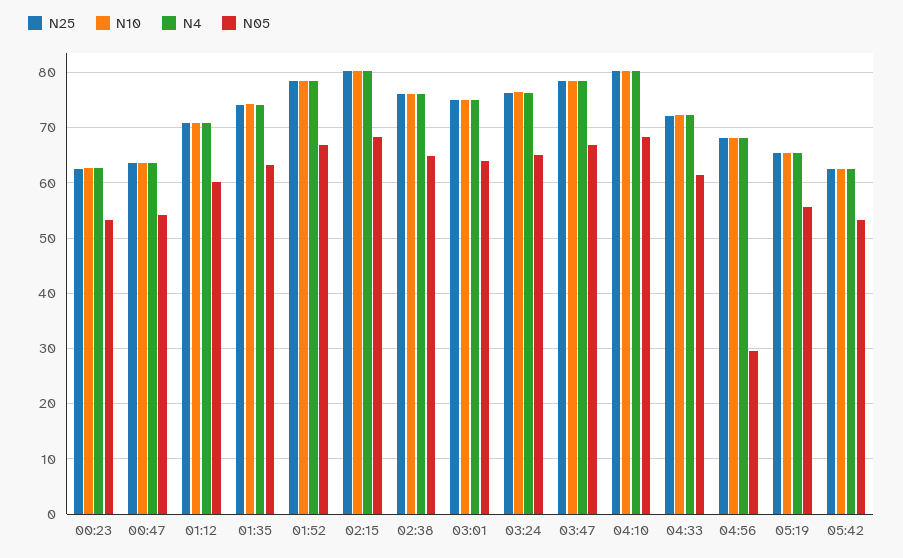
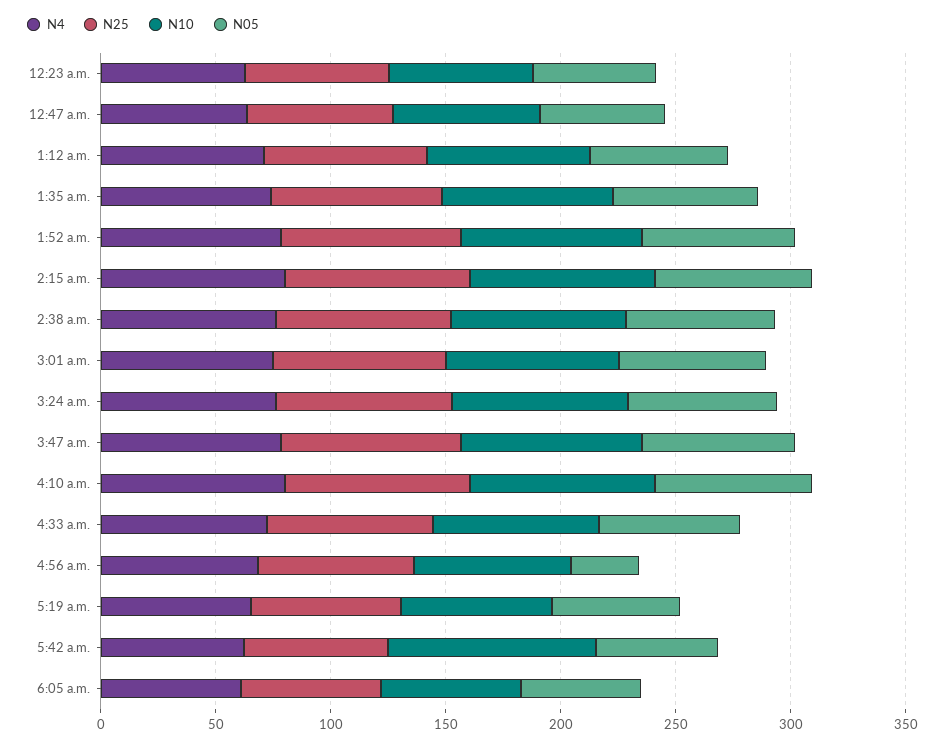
N10, 05:42: 62 -> 90
N4, 6:05 a.m.: none -> 60
N25, 6:05 a.m.: none -> 60
N10, 6:05 a.m.: none -> 60
N05, 6:05 a.m.: none -> 50

